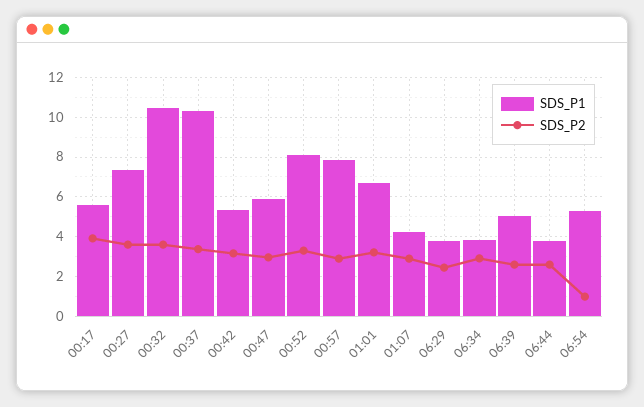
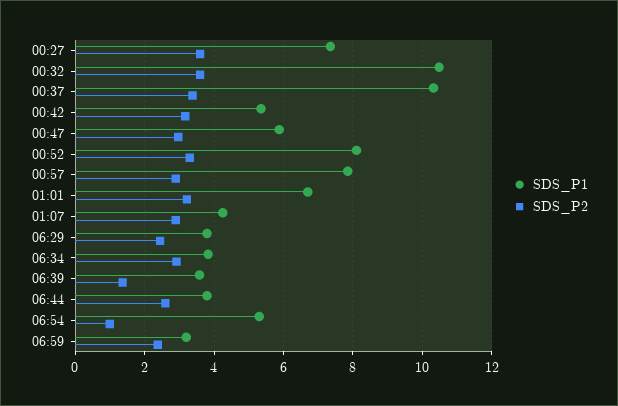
SDS_P1, 00:17: 5.5 -> none
SDS_P2, 00:17: 4 -> none
SDS_P1, 06:39: 5 -> 3.6
SDS_P2, 06:39: 2.5 -> 1.4
SDS_P1, 06:59: none -> 3.2
SDS_P2, 06:59: none -> 2.4

